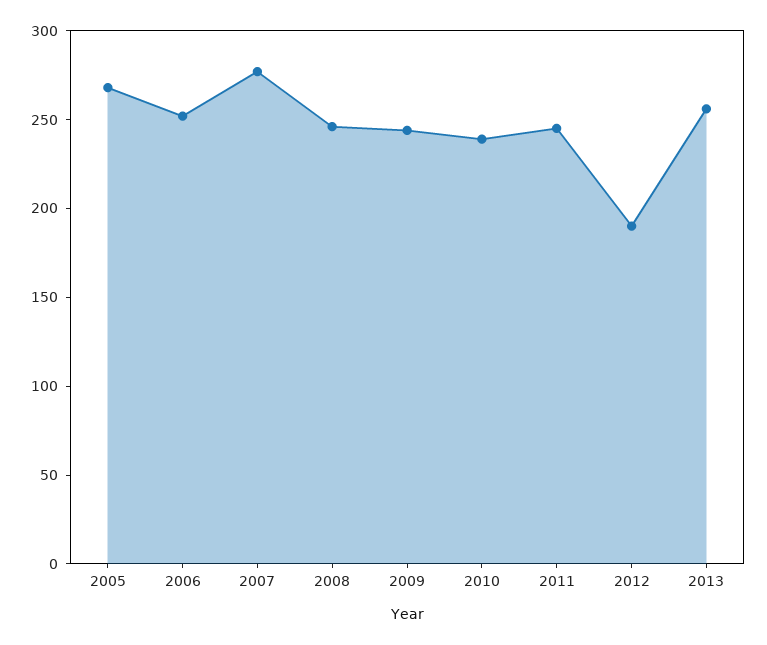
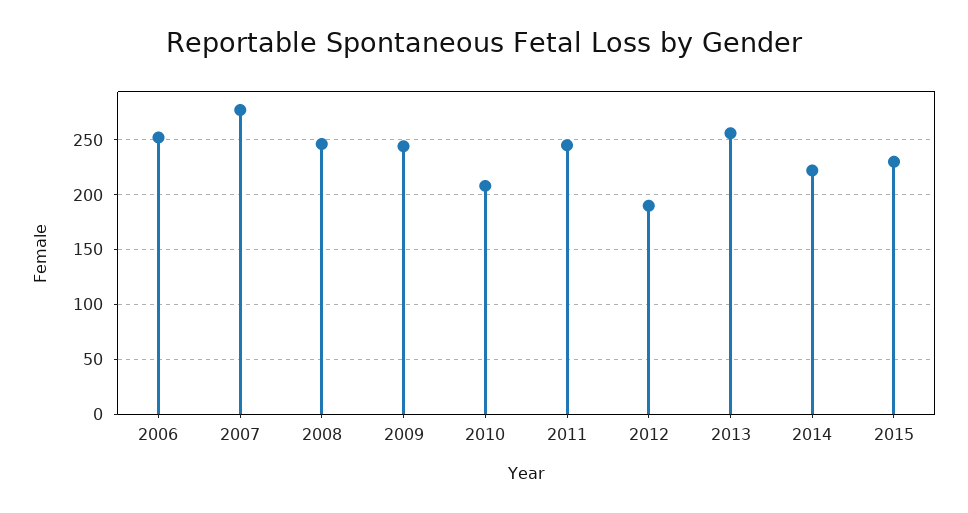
2005: 270 -> none
2010: 240 -> 210
2014: none -> 220
2015: none -> 230

